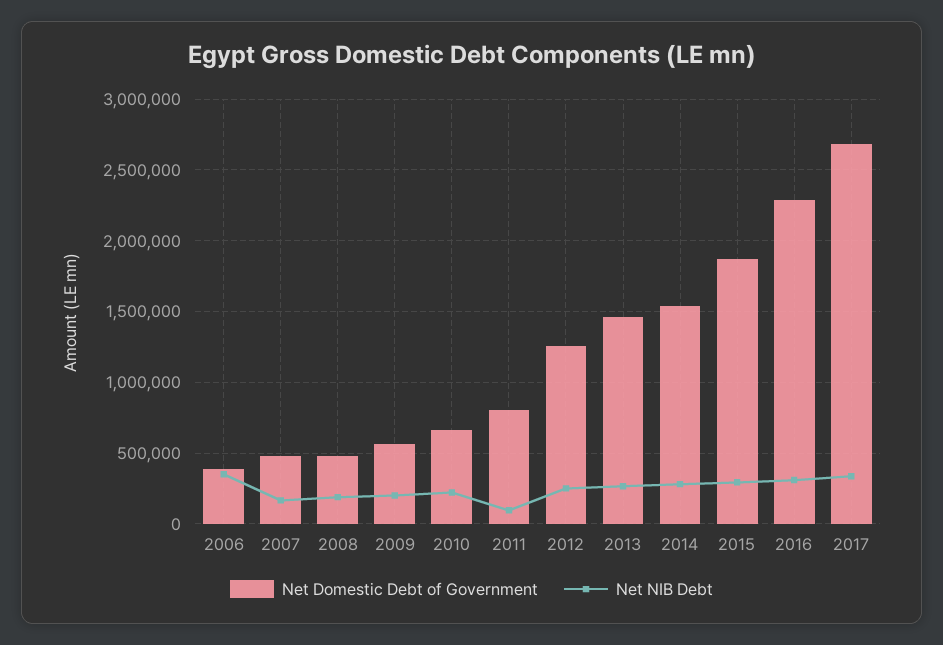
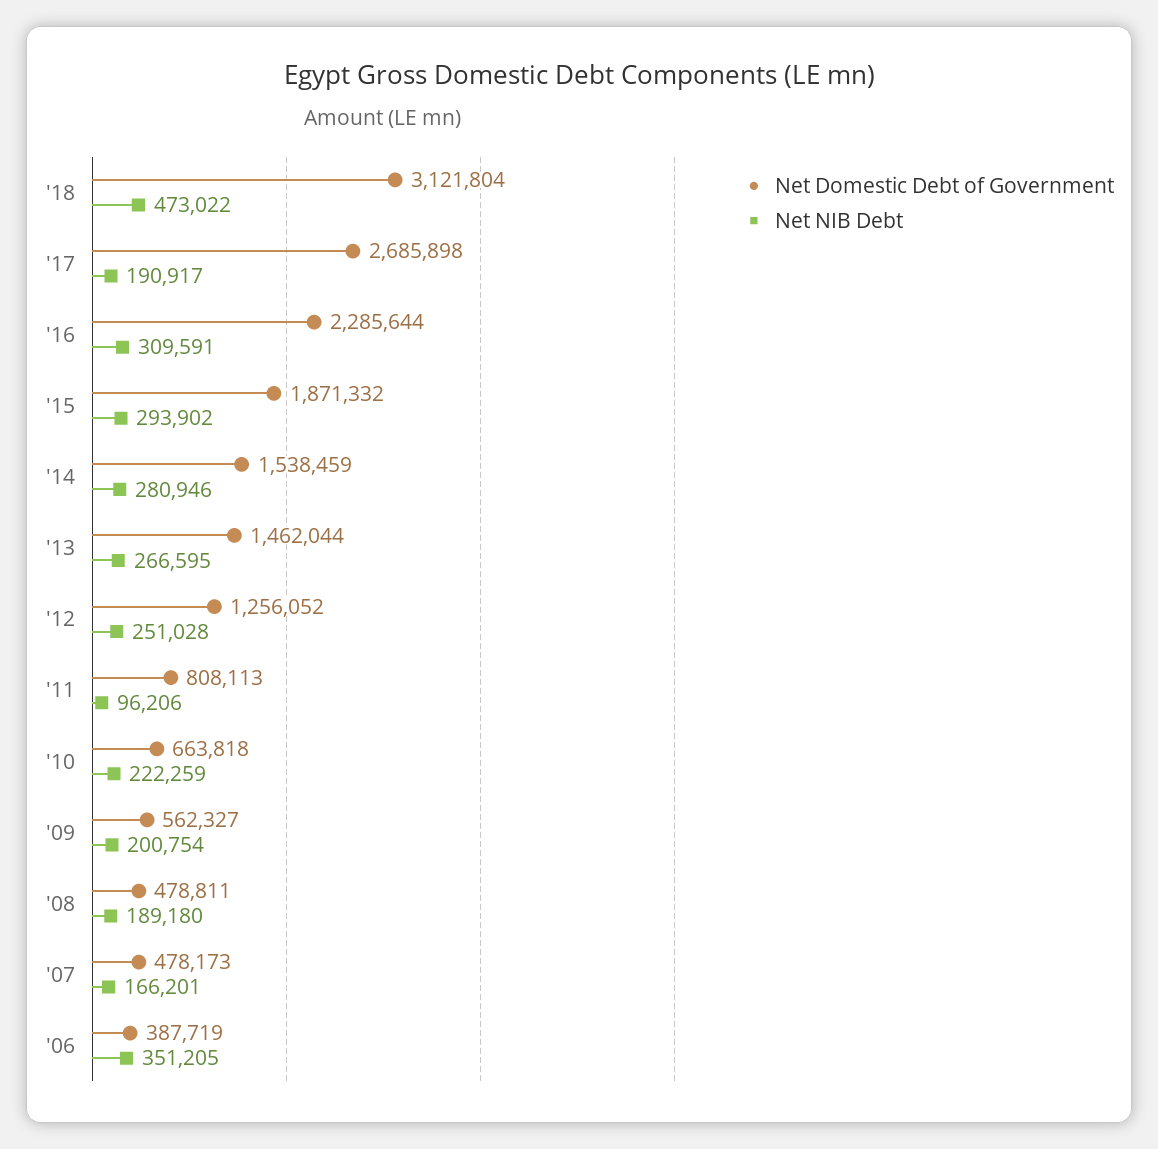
Net NIB Debt, 2017: 350000 -> 190917
Net Domestic Debt of Government, '18: none -> 3121804
Net NIB Debt, '18: none -> 473022

